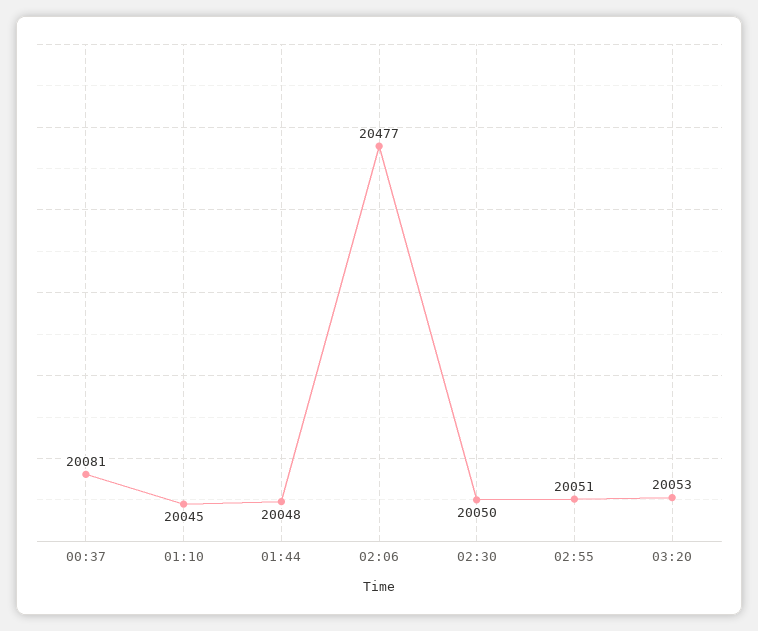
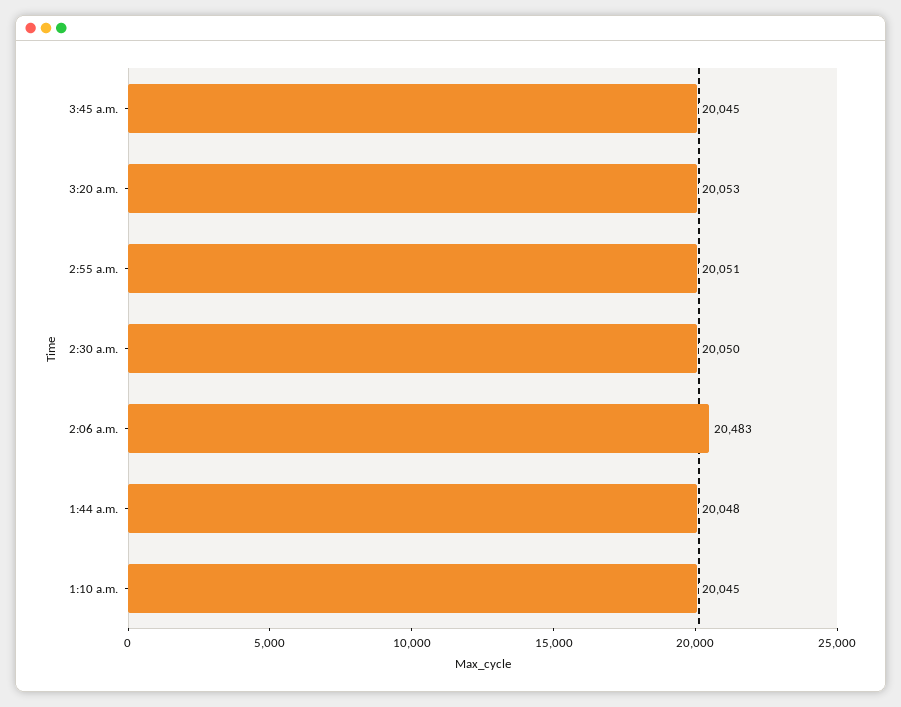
00:37: 20081 -> none
02:06: 20477 -> 20483
3:45 a.m.: none -> 20045

